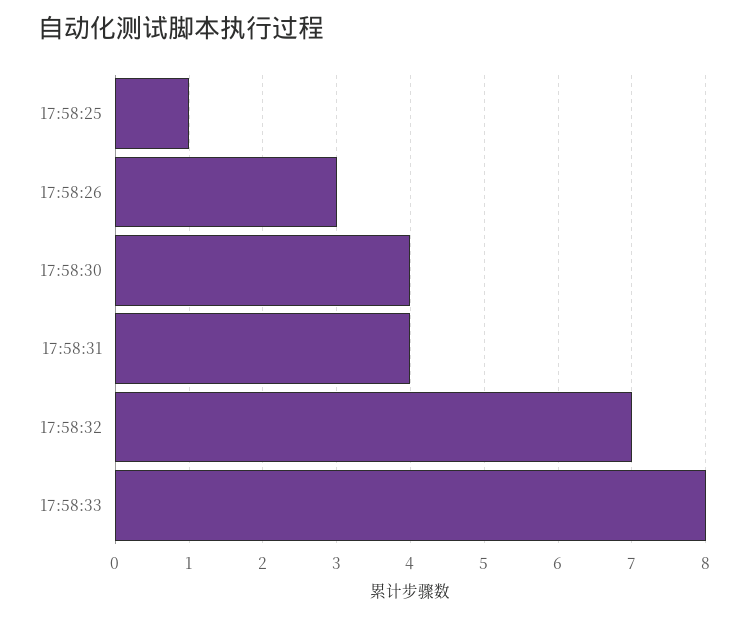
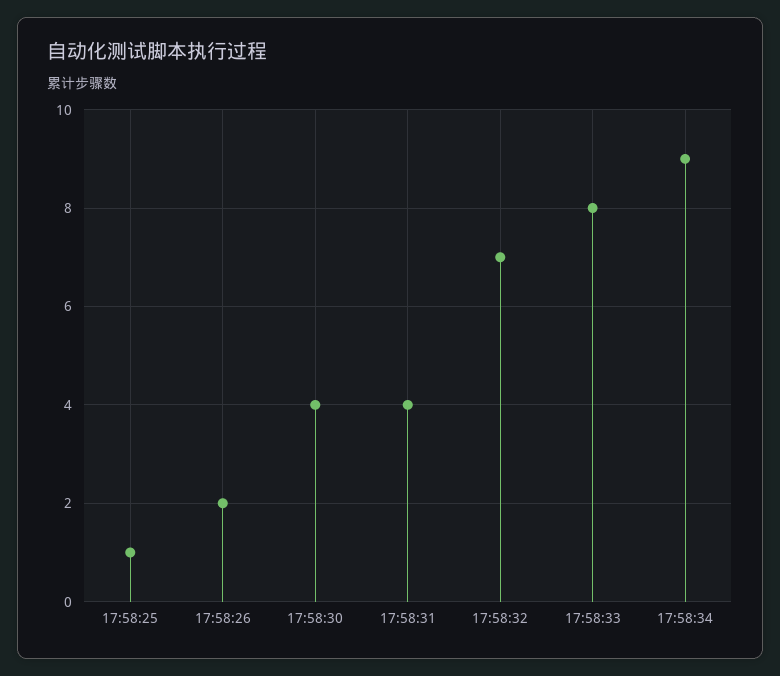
17:58:26: 3 -> 2
17:58:34: none -> 9

